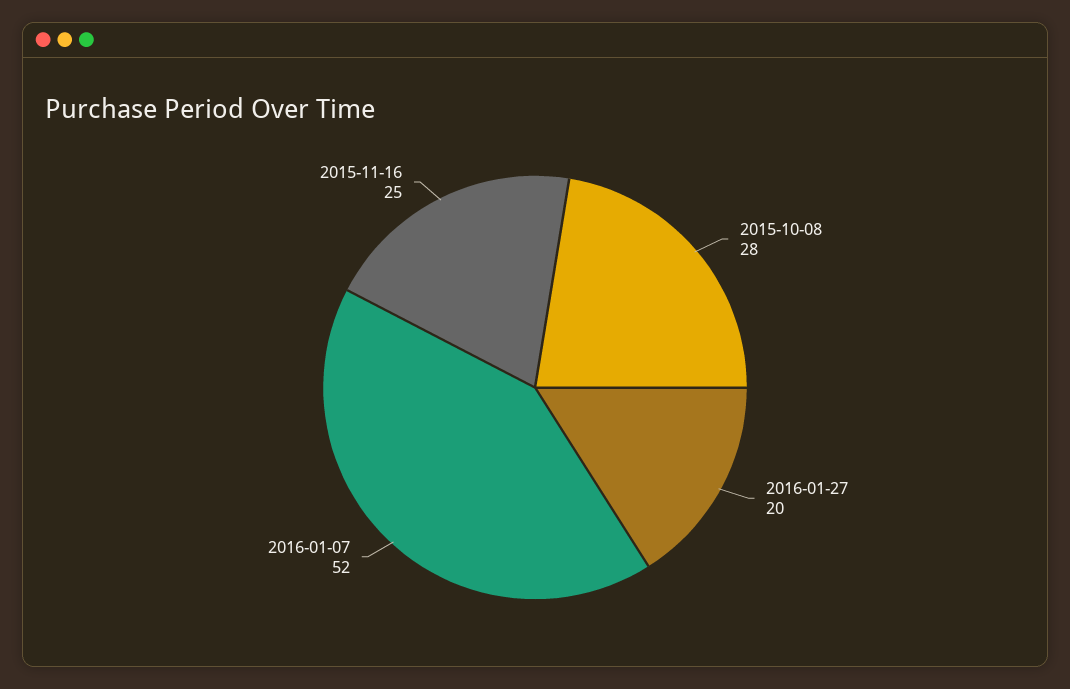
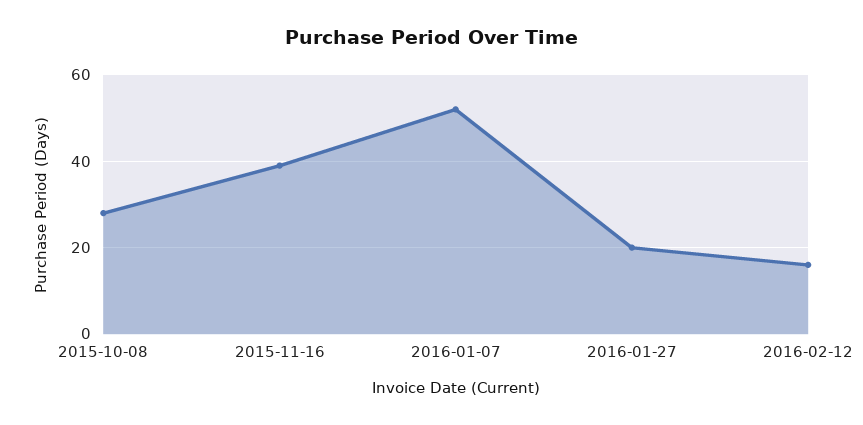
2015-11-16: 25 -> 40
2016-02-12: none -> 15

